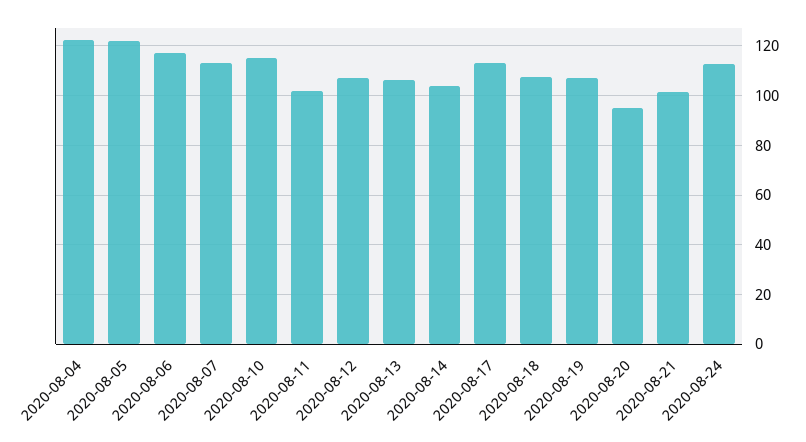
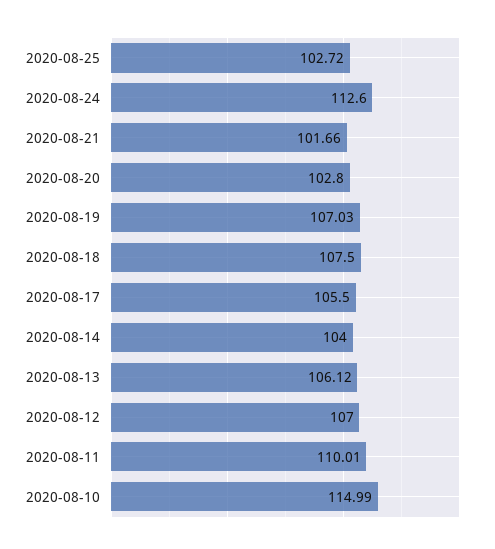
2020-08-04: 122.5 -> none
2020-08-05: 122.5 -> none
2020-08-06: 117.5 -> none
2020-08-07: 112.5 -> none
2020-08-11: 102.5 -> 110.01
2020-08-17: 112.5 -> 105.5
2020-08-20: 95 -> 102.8
2020-08-25: none -> 102.72

